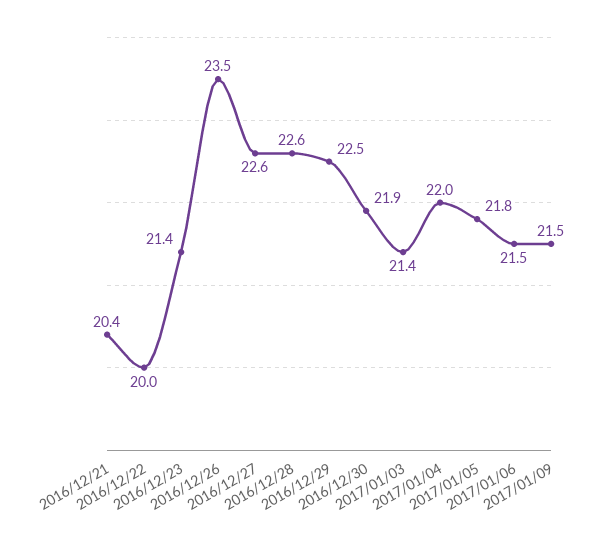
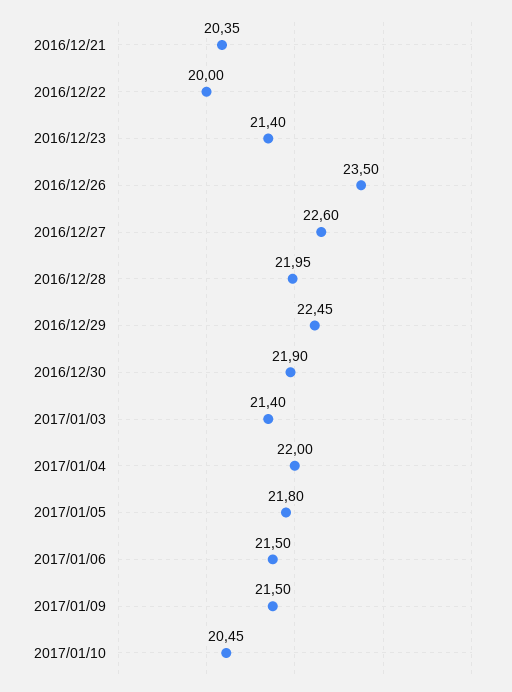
2016/12/28: 22.6 -> 21.95
2017/01/10: none -> 20.45

